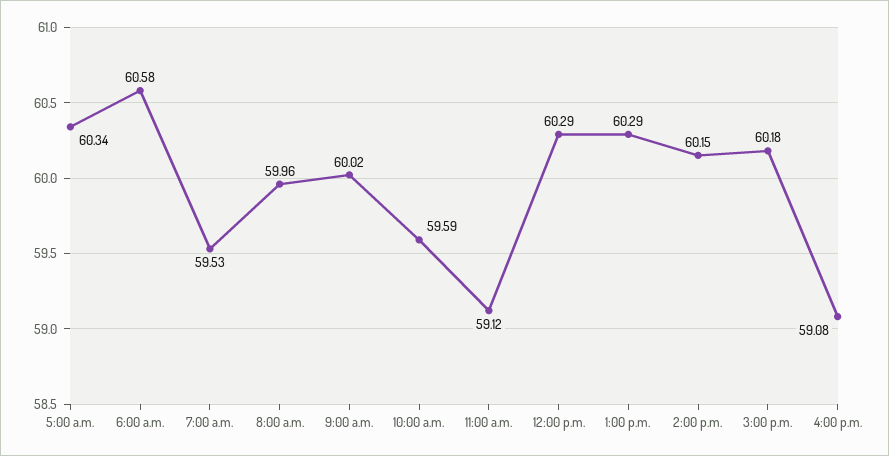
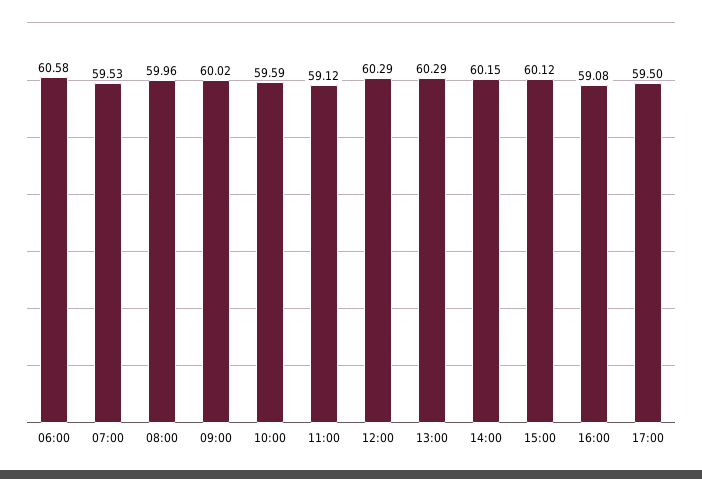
5:00 a.m.: 60.34 -> none
3:00 p.m.: 60.18 -> 60.12
17:00: none -> 59.5

